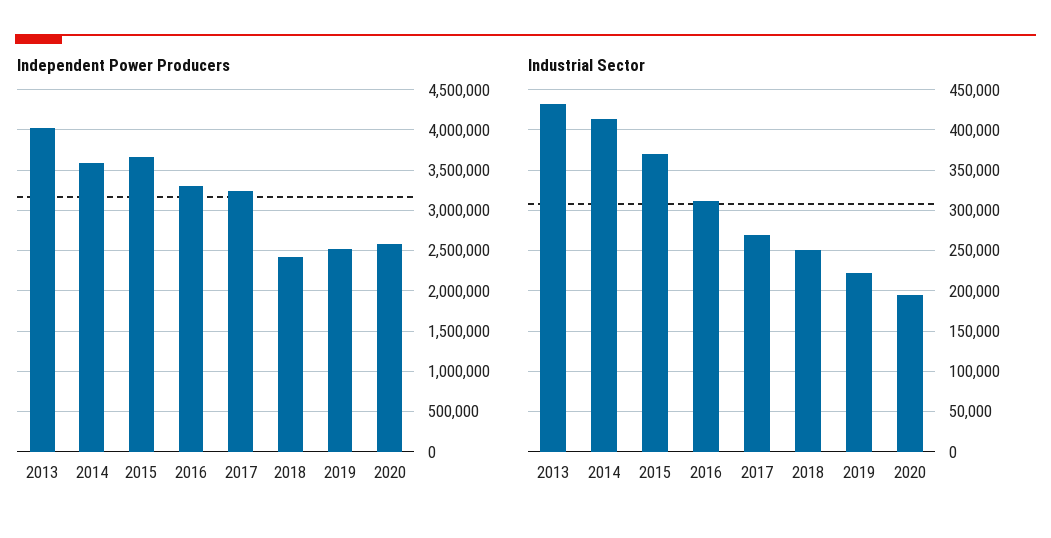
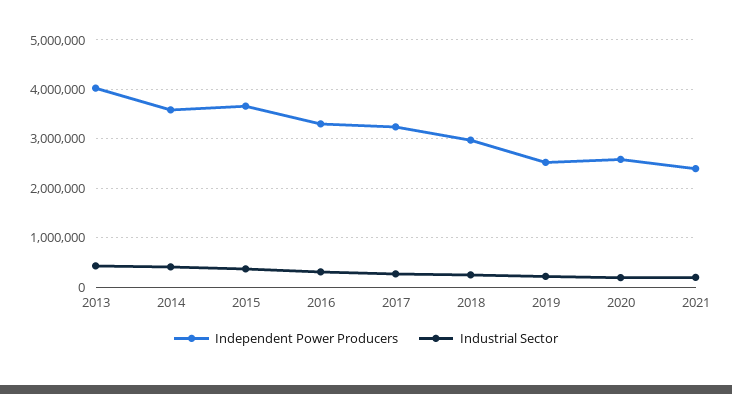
Independent Power Producers, 2018: 2400000 -> 3000000
Independent Power Producers, 2021: none -> 2400000
Industrial Sector, 2021: none -> 200000

